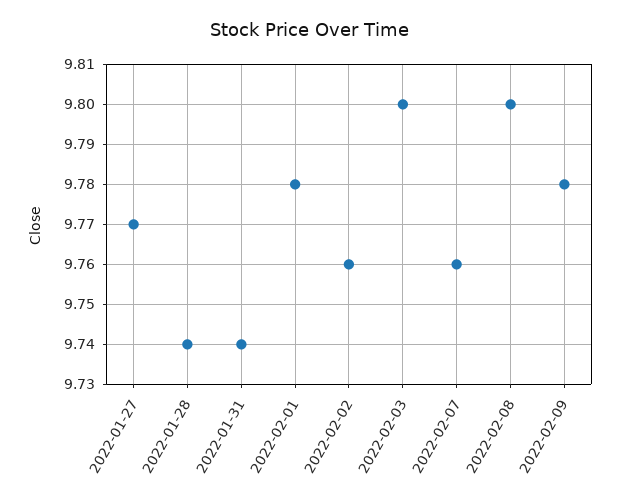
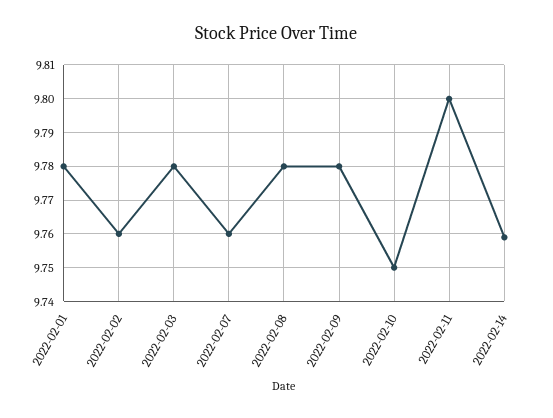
2022-01-27: 9.77 -> none
2022-01-28: 9.74 -> none
2022-01-31: 9.74 -> none
2022-02-03: 9.8 -> 9.78
2022-02-08: 9.8 -> 9.78
2022-02-10: none -> 9.75
2022-02-11: none -> 9.8
2022-02-14: none -> 9.76

